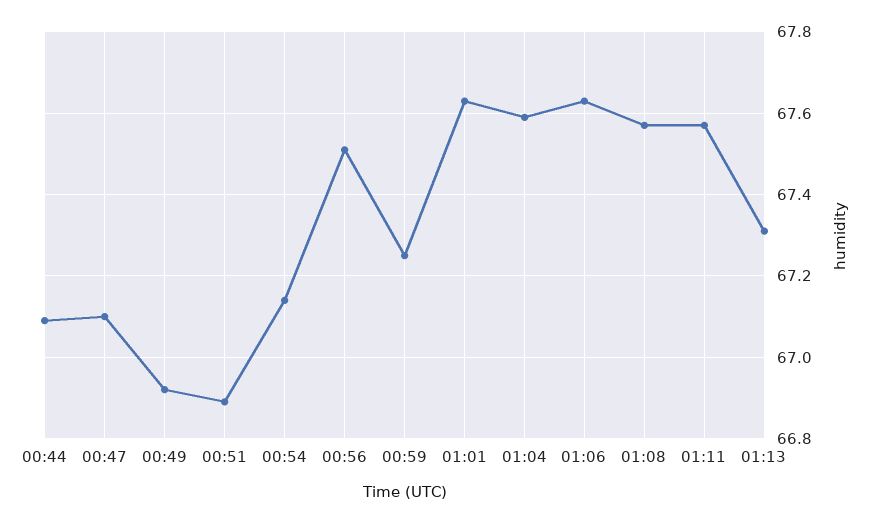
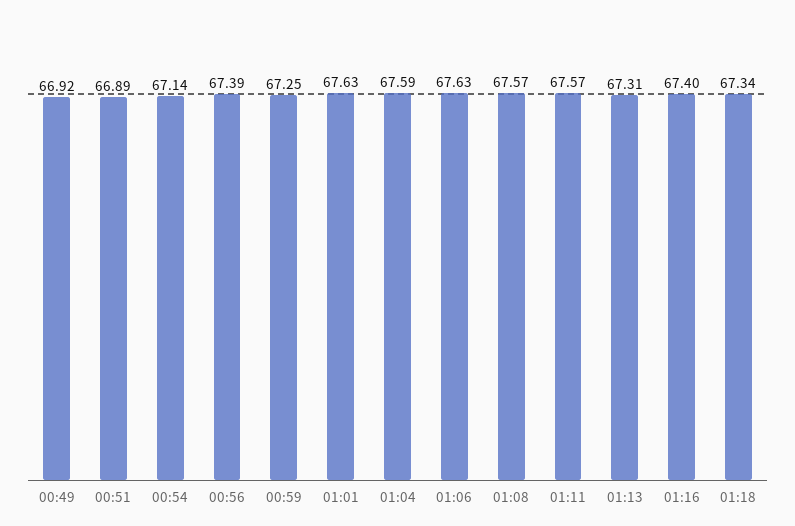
00:44: 67.1 -> none
00:47: 67.1 -> none
00:56: 67.5 -> 67.39
01:16: none -> 67.4
01:18: none -> 67.34

